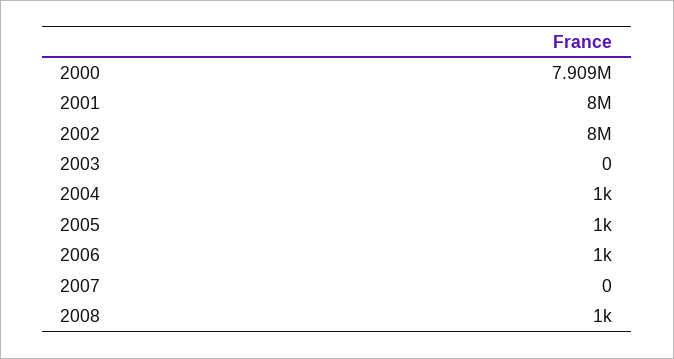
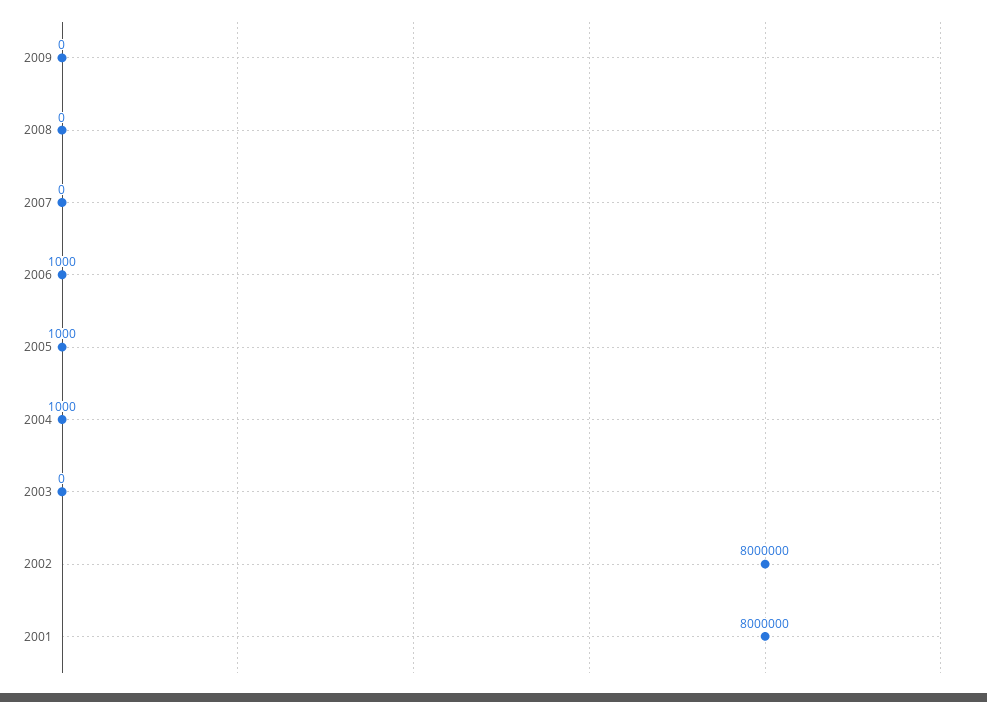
2000: 7909000 -> none
2008: 1000 -> 0
2009: none -> 0

